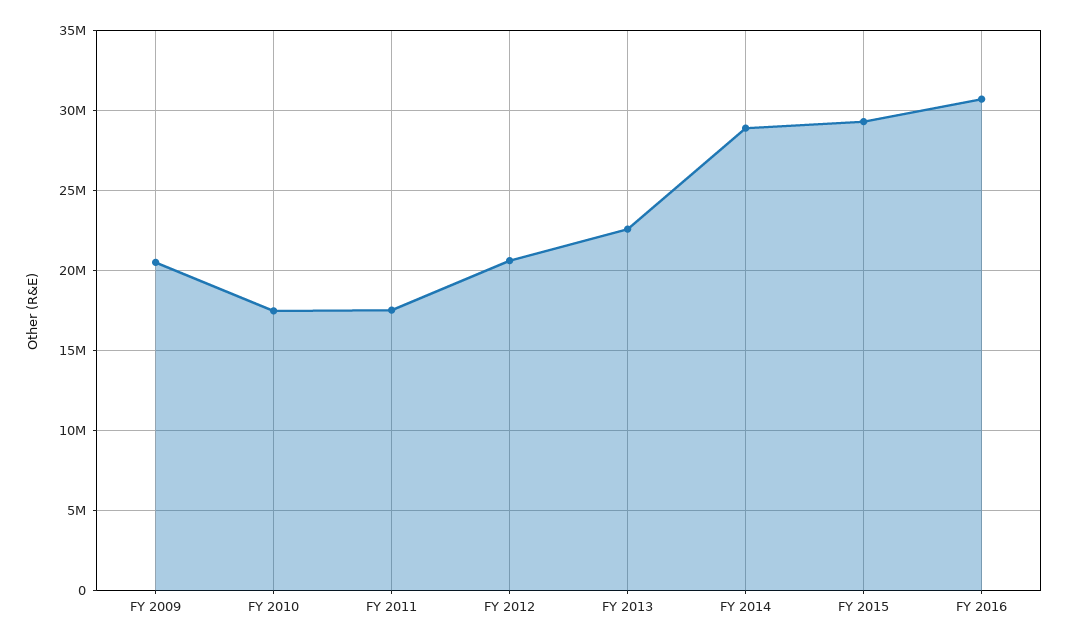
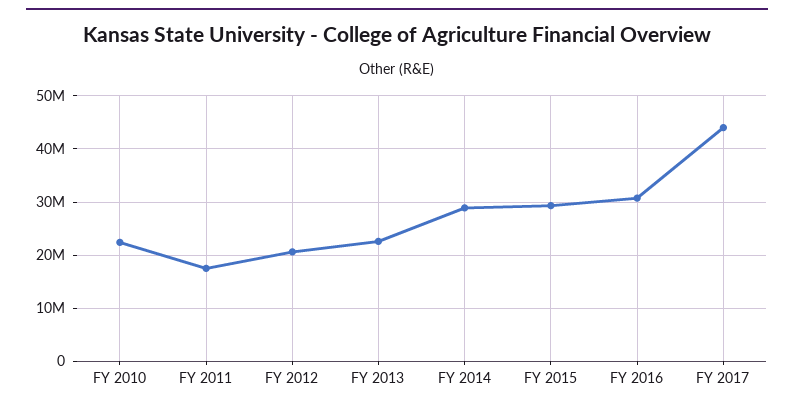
FY 2009: 20500000 -> none
FY 2010: 17500000 -> 22000000
FY 2017: none -> 44000000

